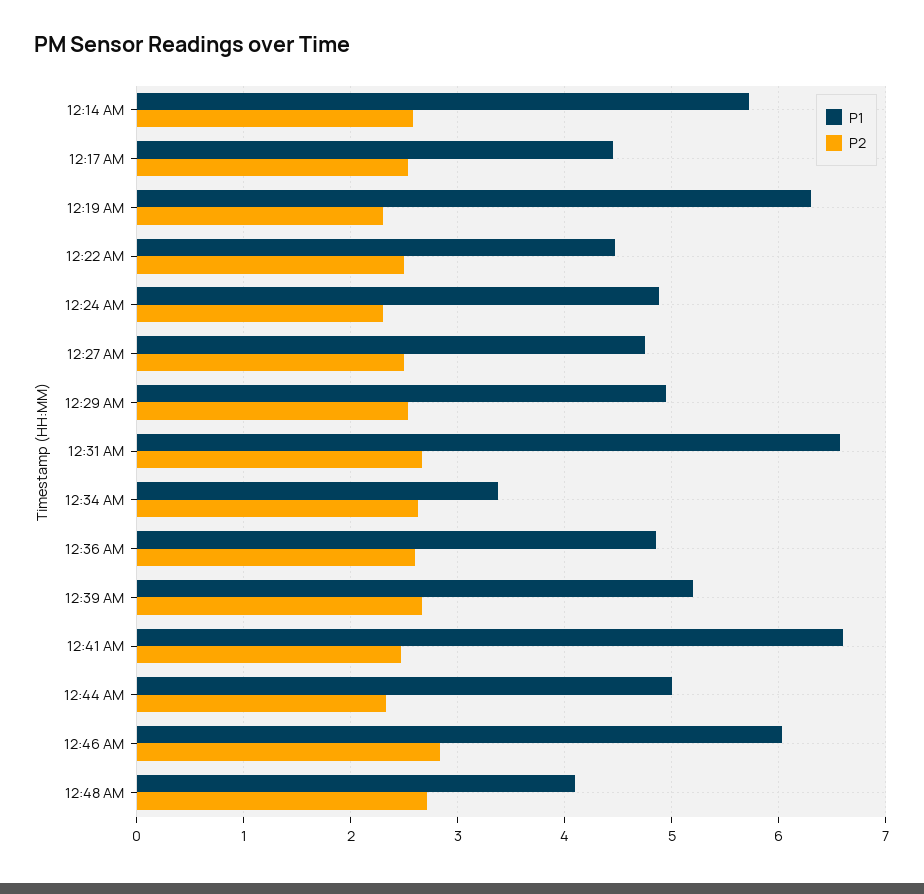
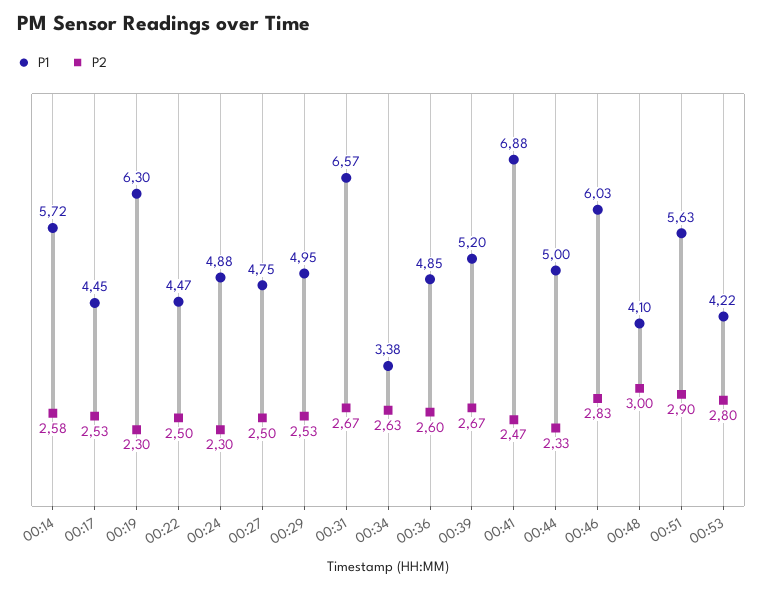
P1, 12:41 AM: 6.6 -> 6.88
P2, 12:48 AM: 2.7 -> 3
P1, 00:51: none -> 5.63
P2, 00:51: none -> 2.9
P1, 00:53: none -> 4.22
P2, 00:53: none -> 2.8

